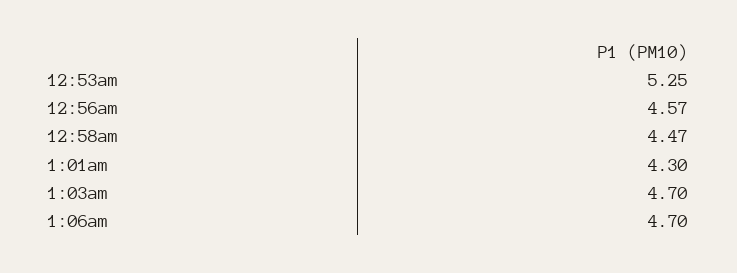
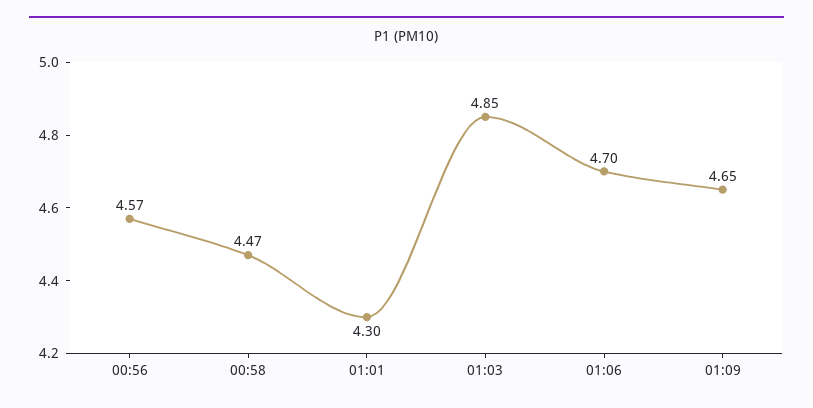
12:53am: 5.25 -> none
1:03am: 4.7 -> 4.85
01:09: none -> 4.65

